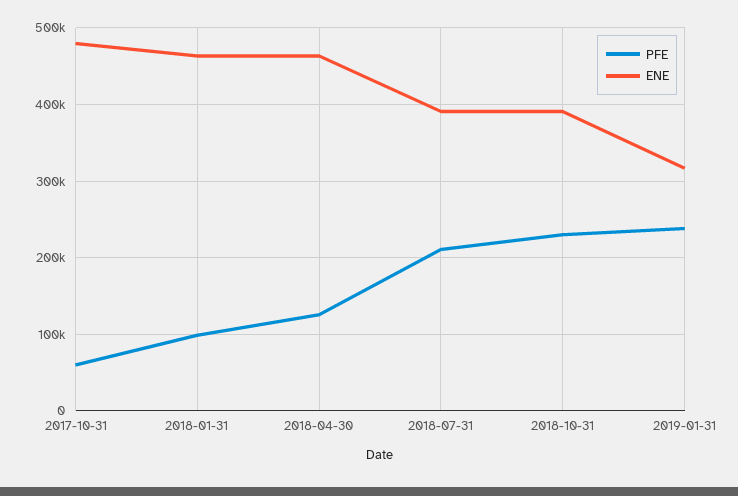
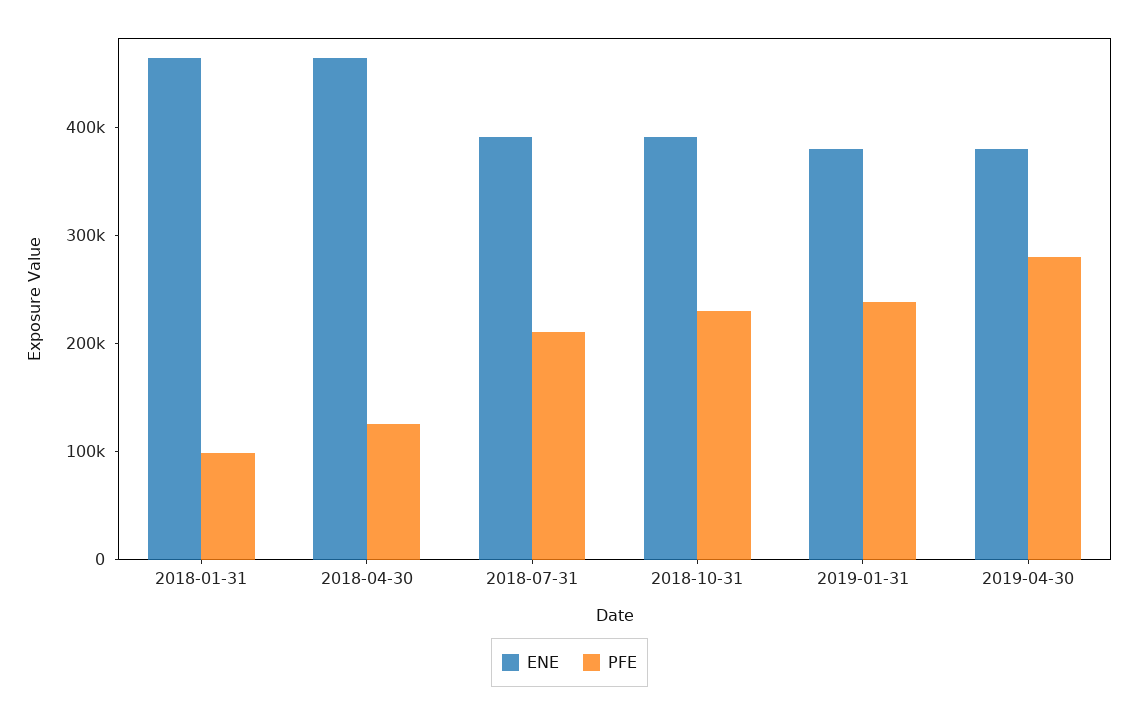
PFE, 2017-10-31: 60000 -> none
ENE, 2017-10-31: 480000 -> none
ENE, 2019-01-31: 320000 -> 380000
ENE, 2019-04-30: none -> 380000
PFE, 2019-04-30: none -> 280000

